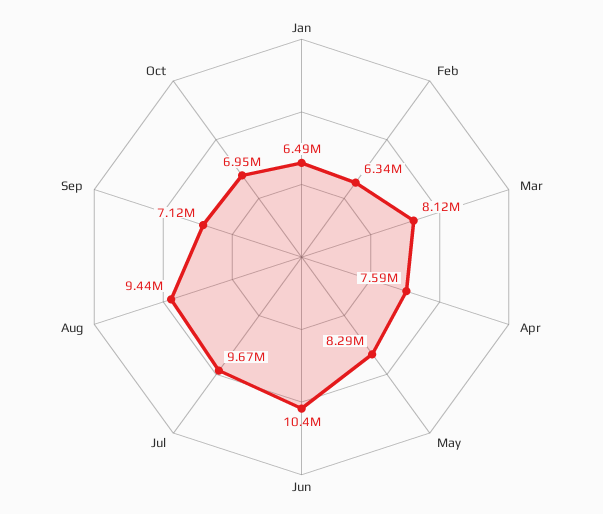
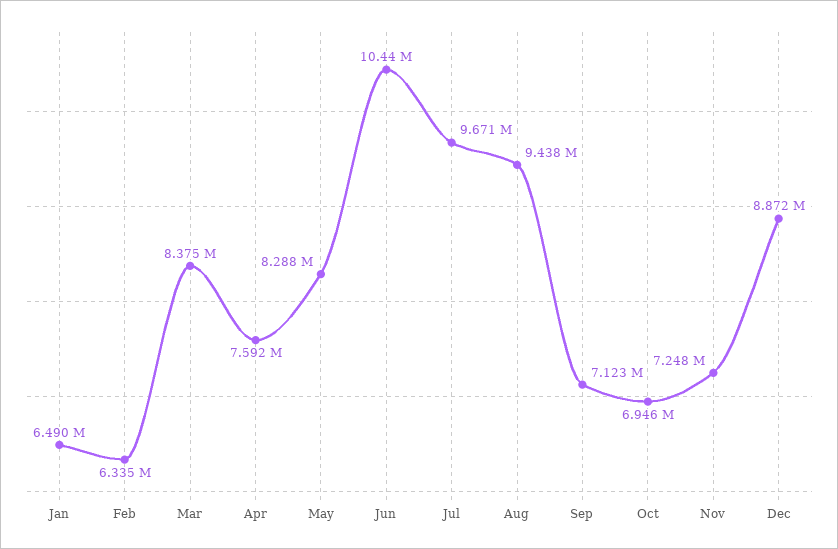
Mar: 8120000 -> 8375000
Nov: none -> 7248000
Dec: none -> 8872000

